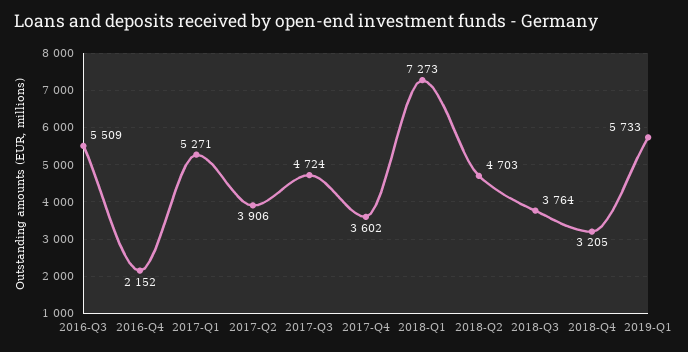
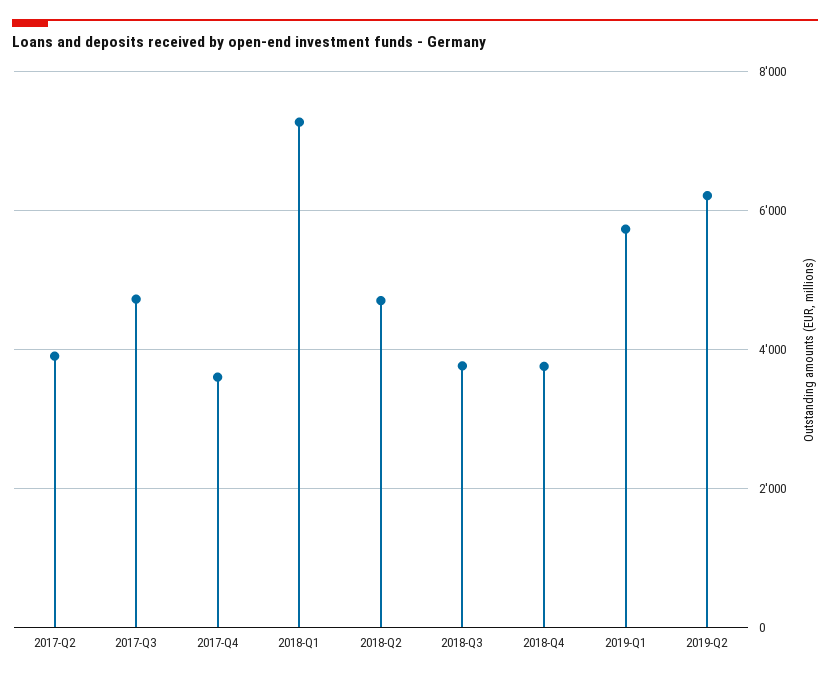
2016-Q3: 5509 -> none
2016-Q4: 2152 -> none
2017-Q1: 5271 -> none
2018-Q4: 3205 -> 3800
2019-Q2: none -> 6200

